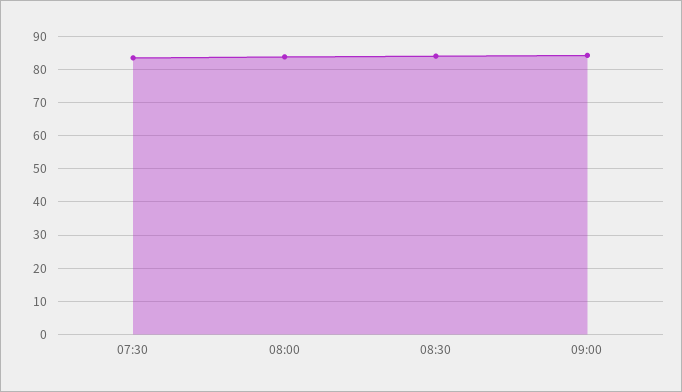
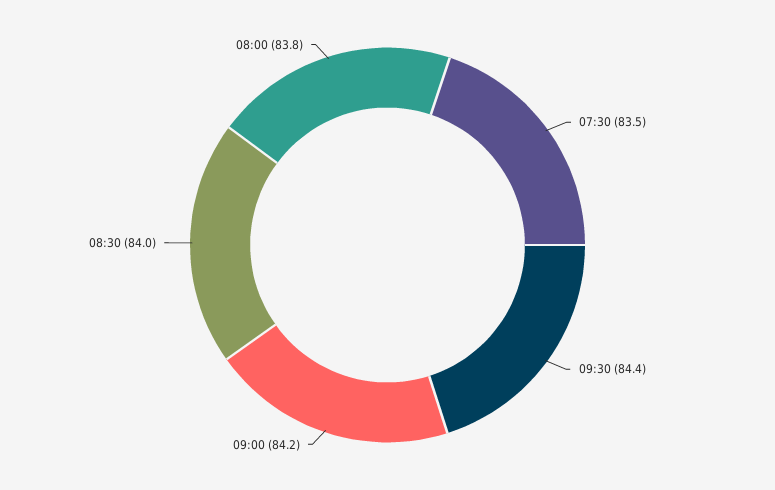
09:30: none -> 84.4

